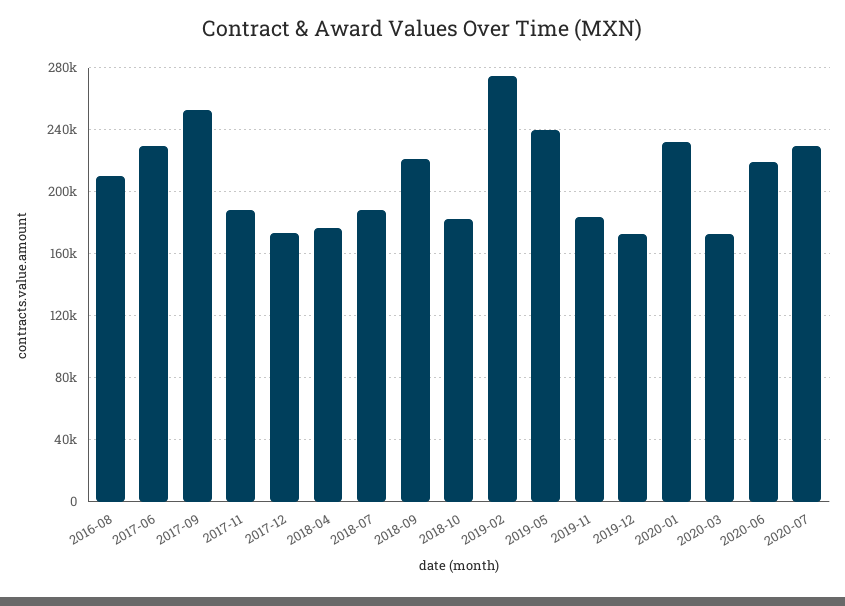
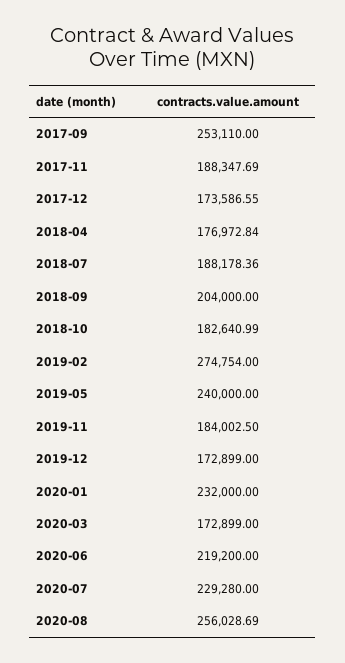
2016-08: 210000 -> none
2017-06: 230000 -> none
2018-09: 220000 -> 204000
2020-08: none -> 256028.69

